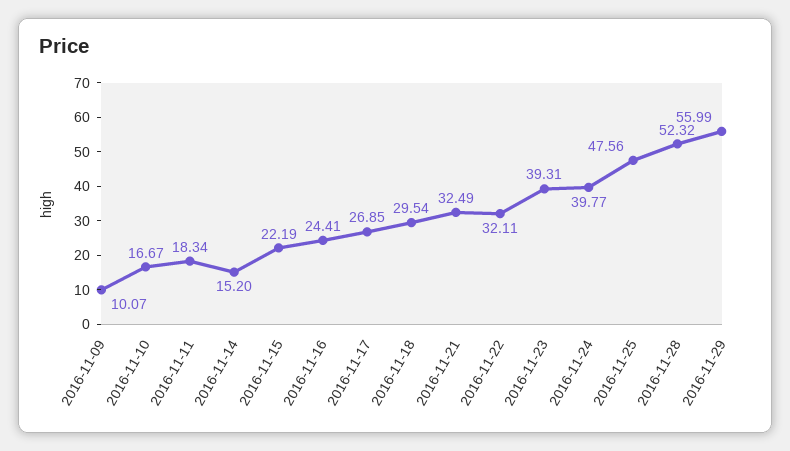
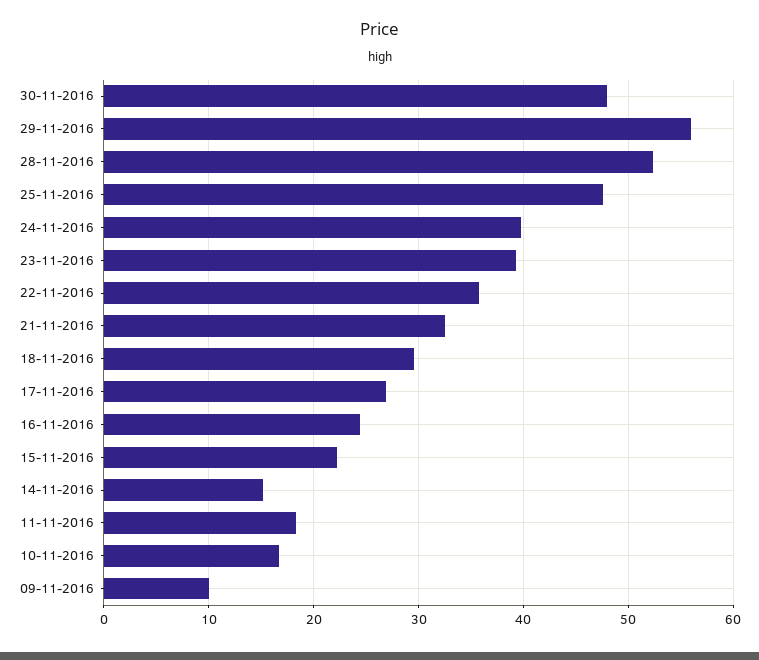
2016-11-22: 32.11 -> 36
30-11-2016: none -> 48

